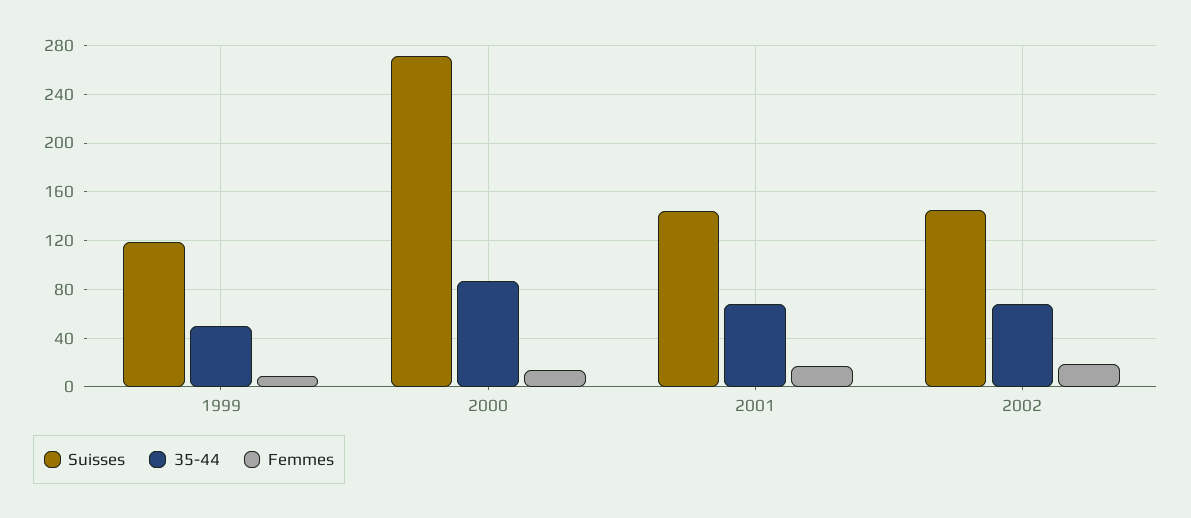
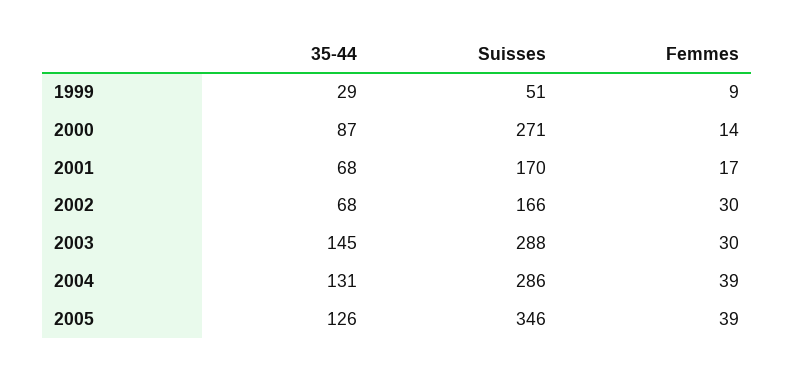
Suisses, 1999: 120 -> 51
35-44, 1999: 50 -> 29
Suisses, 2001: 145 -> 170
Suisses, 2002: 145 -> 166
Femmes, 2002: 20 -> 30
35-44, 2003: none -> 145
Suisses, 2003: none -> 288
Femmes, 2003: none -> 30
35-44, 2004: none -> 131
Suisses, 2004: none -> 286
Femmes, 2004: none -> 39
35-44, 2005: none -> 126
Suisses, 2005: none -> 346
Femmes, 2005: none -> 39

